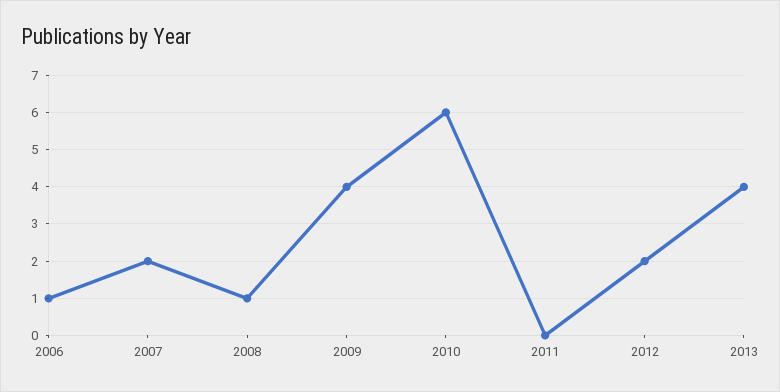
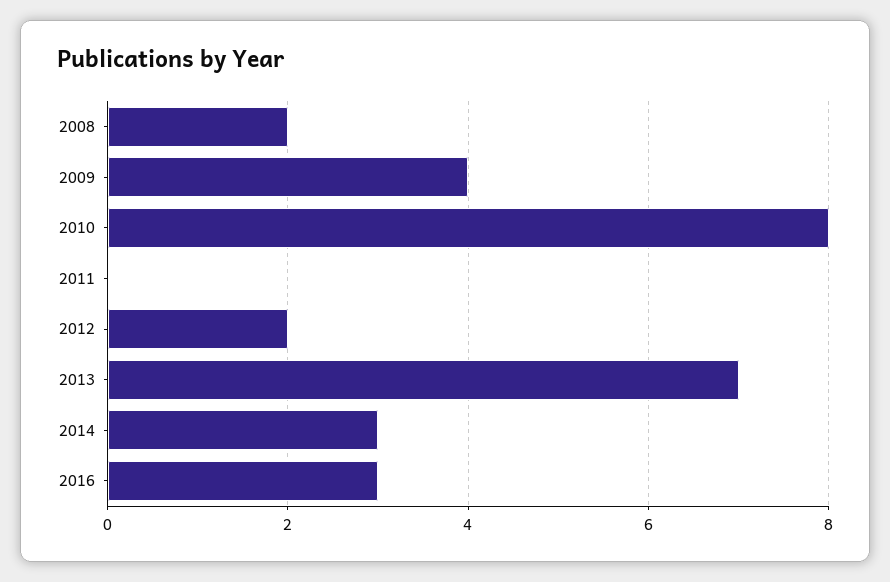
2006: 1 -> none
2007: 2 -> none
2008: 1 -> 2
2010: 6 -> 8
2013: 4 -> 7
2014: none -> 3
2016: none -> 3

